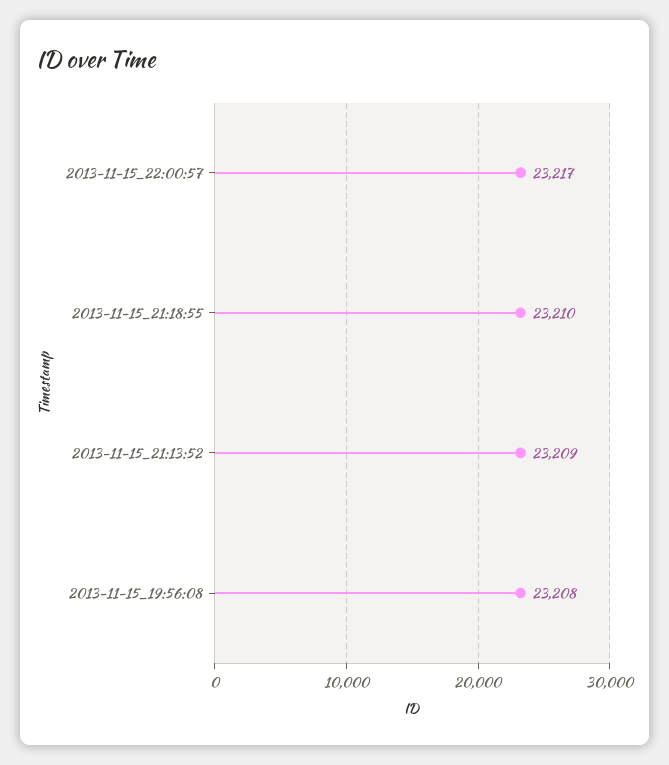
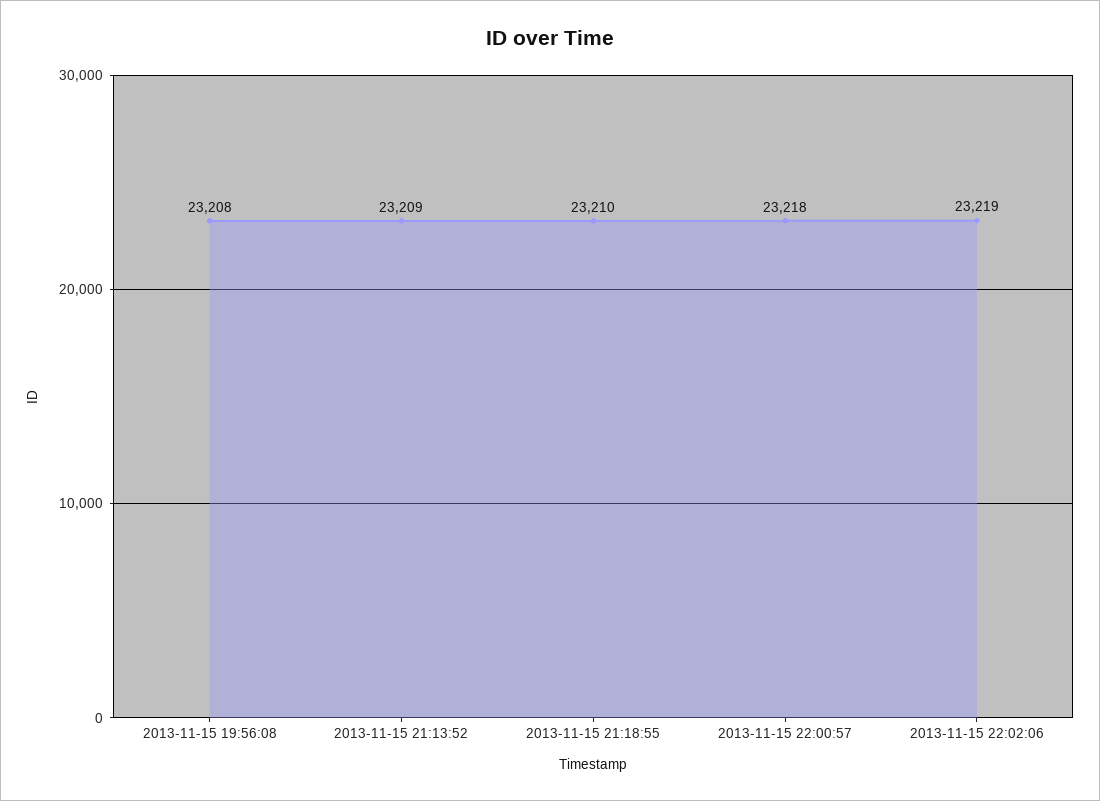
2013-11-15_22:00:57: 23217 -> 23218
2013-11-15 22:02:06: none -> 23219

